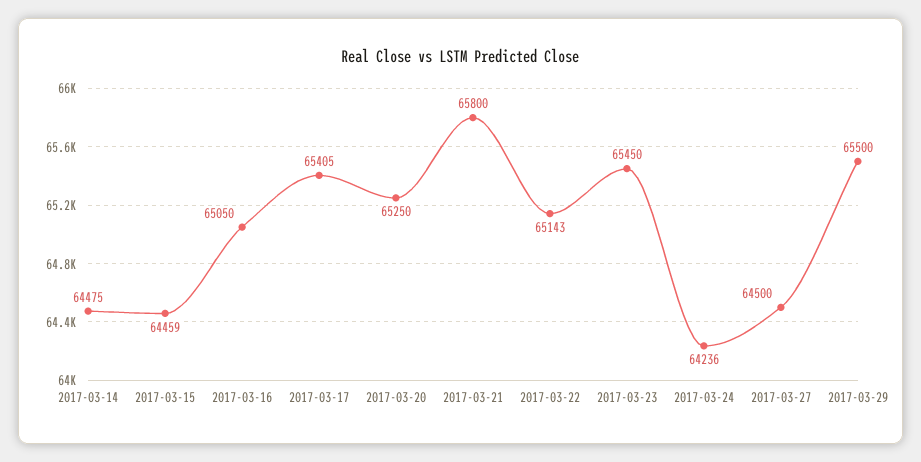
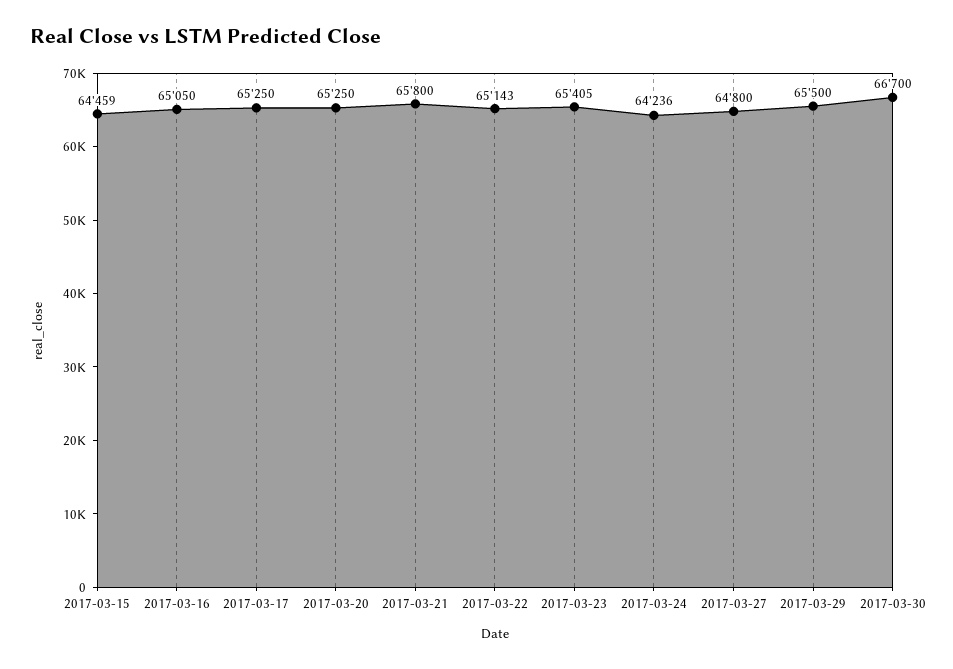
2017-03-14: 64475 -> none
2017-03-17: 65405 -> 65250
2017-03-23: 65450 -> 65405
2017-03-27: 64500 -> 64800
2017-03-30: none -> 66700

